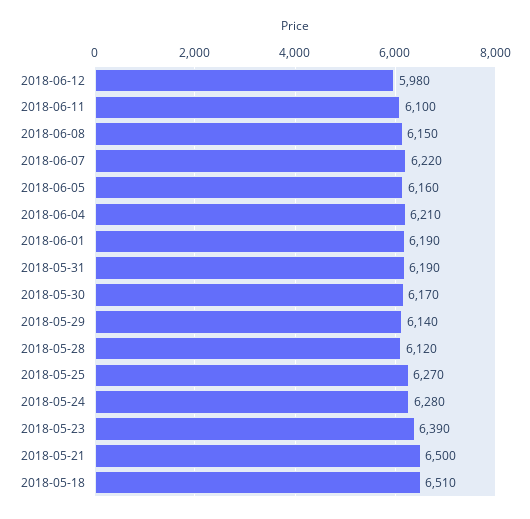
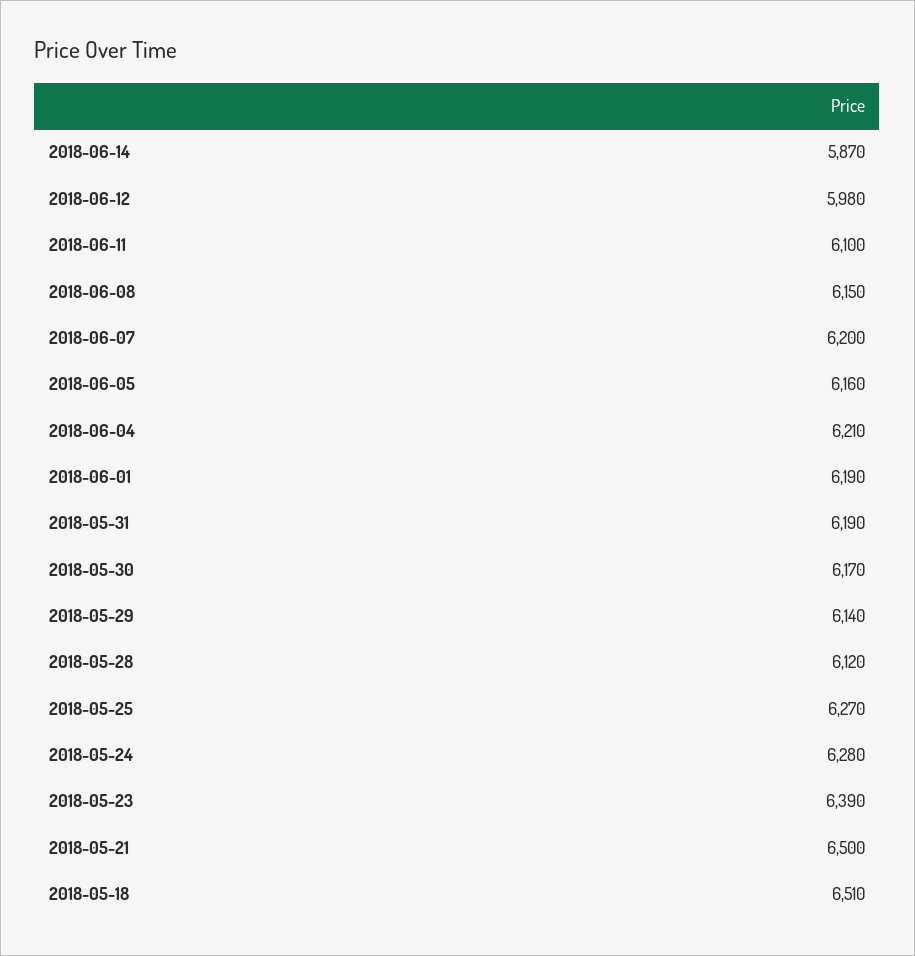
2018-06-07: 6220 -> 6200
2018-06-14: none -> 5870

